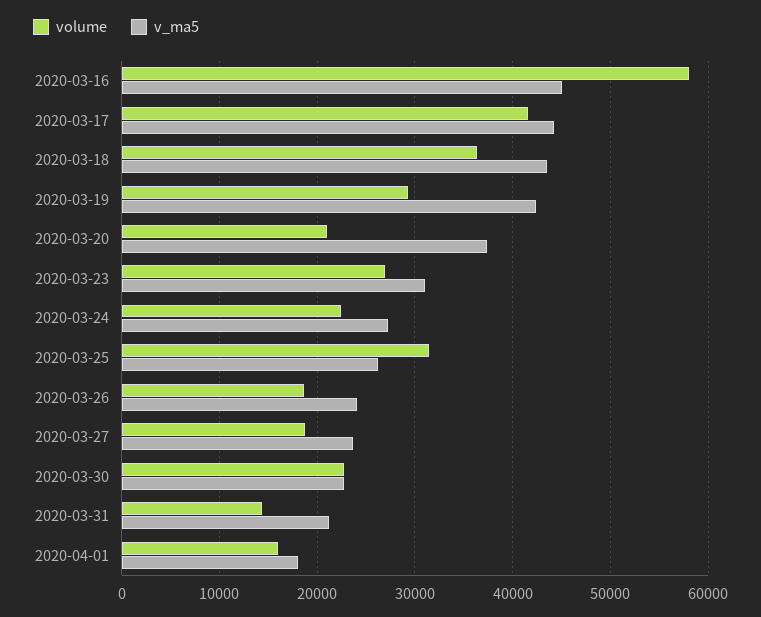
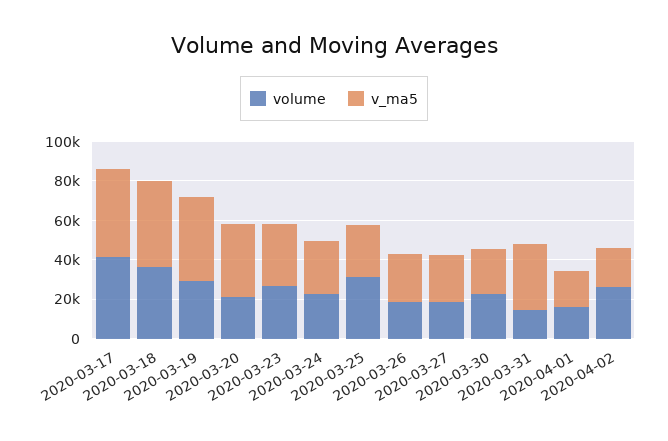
volume, 2020-03-16: 58000 -> none
v_ma5, 2020-03-16: 45000 -> none
v_ma5, 2020-03-31: 21000 -> 35000
volume, 2020-04-02: none -> 25000
v_ma5, 2020-04-02: none -> 20000

